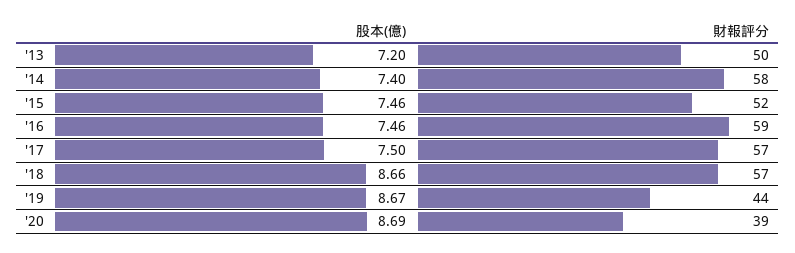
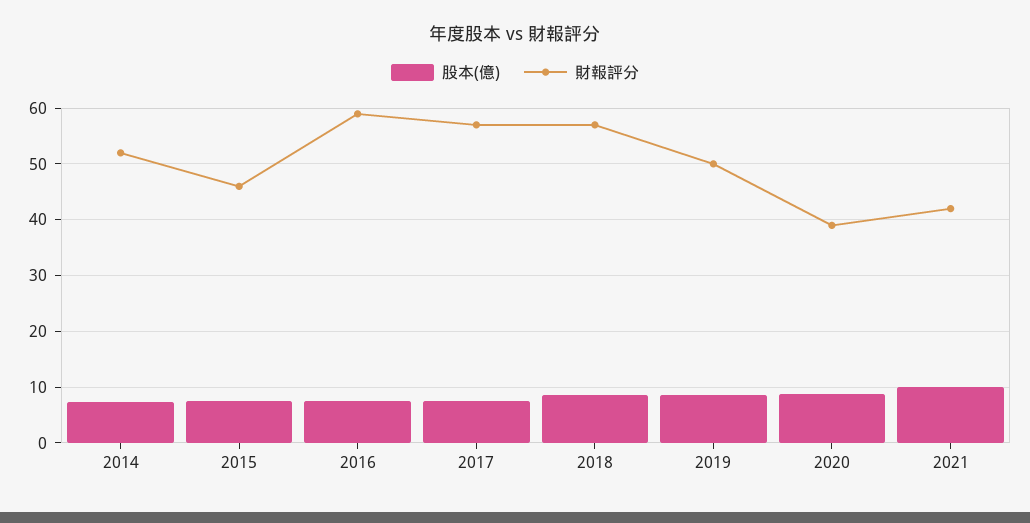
股本(億), '13: 7.2 -> none
財報評分, '13: 50 -> none
財報評分, '14: 58 -> 52
財報評分, '15: 52 -> 46
財報評分, '19: 44 -> 50
股本(億), 2021: none -> 10
財報評分, 2021: none -> 42

